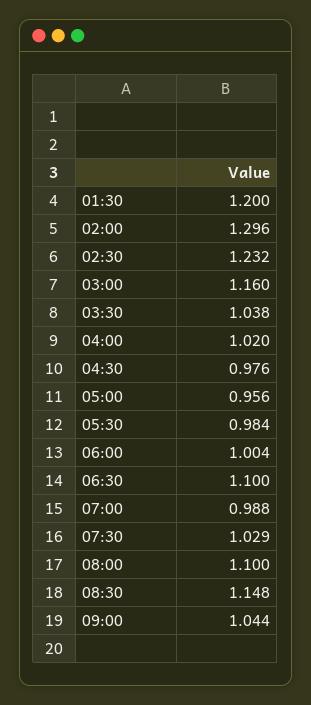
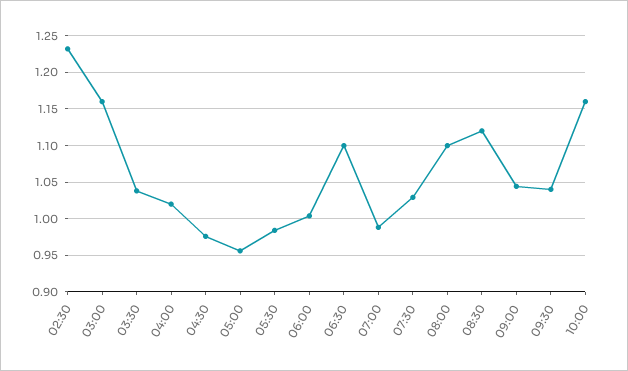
01:30: 1.2 -> none
02:00: 1.296 -> none
08:30: 1.148 -> 1.12
09:30: none -> 1.04
10:00: none -> 1.16

